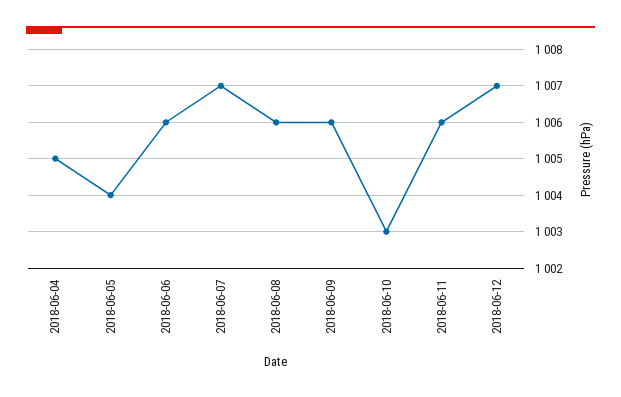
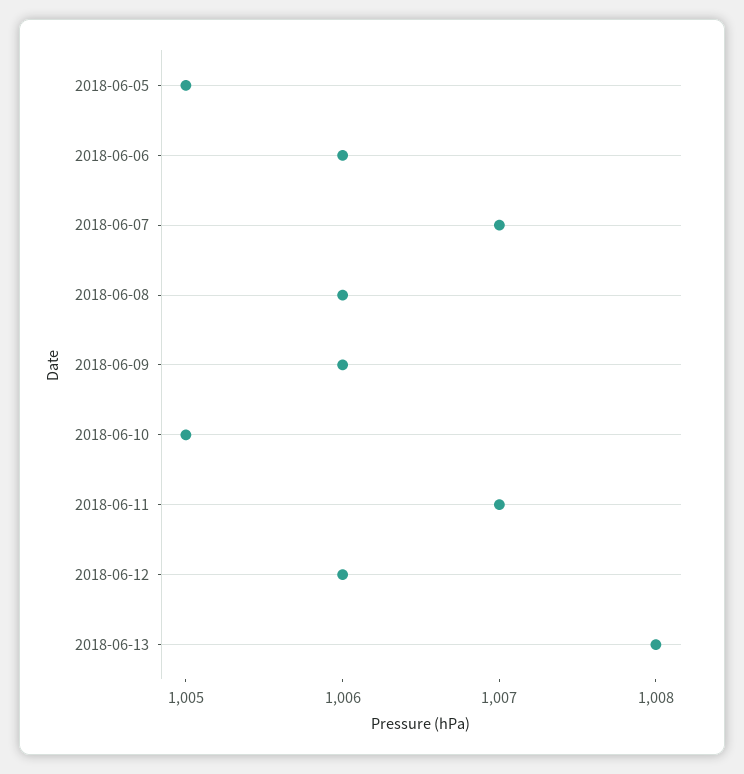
2018-06-04: 1005 -> none
2018-06-05: 1004 -> 1005
2018-06-10: 1003 -> 1005
2018-06-11: 1006 -> 1007
2018-06-12: 1007 -> 1006
2018-06-13: none -> 1008

